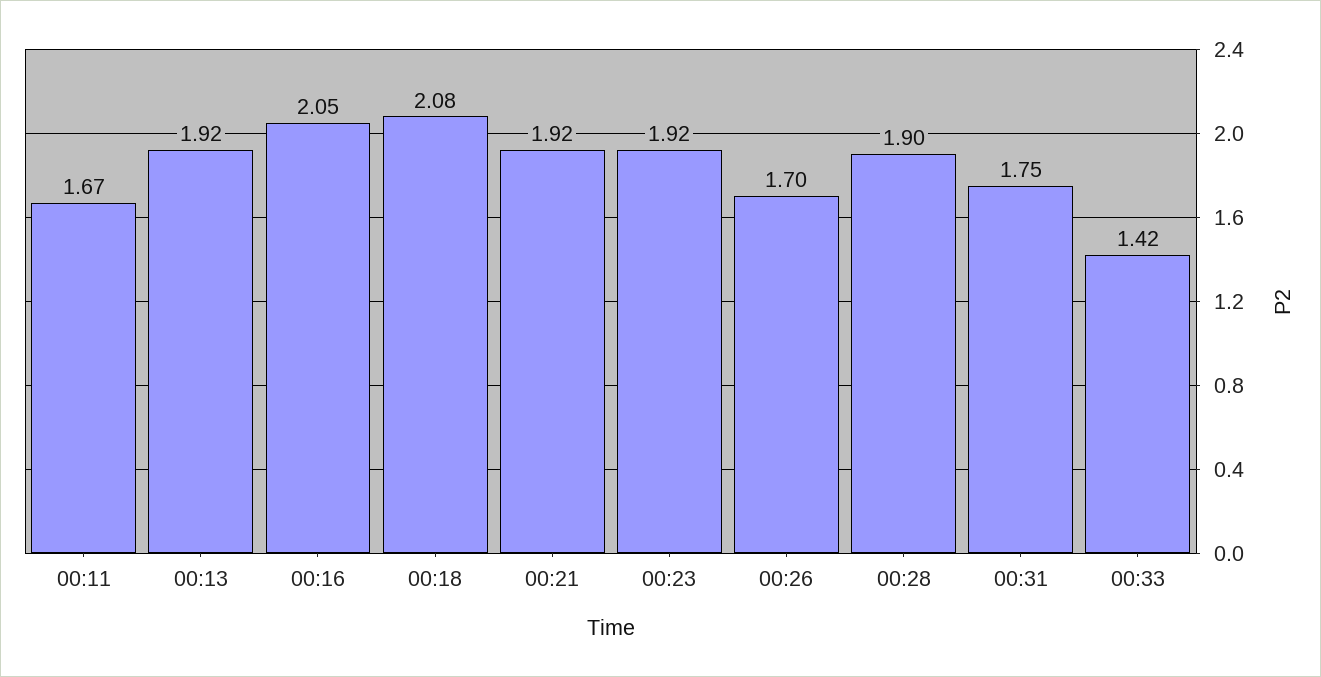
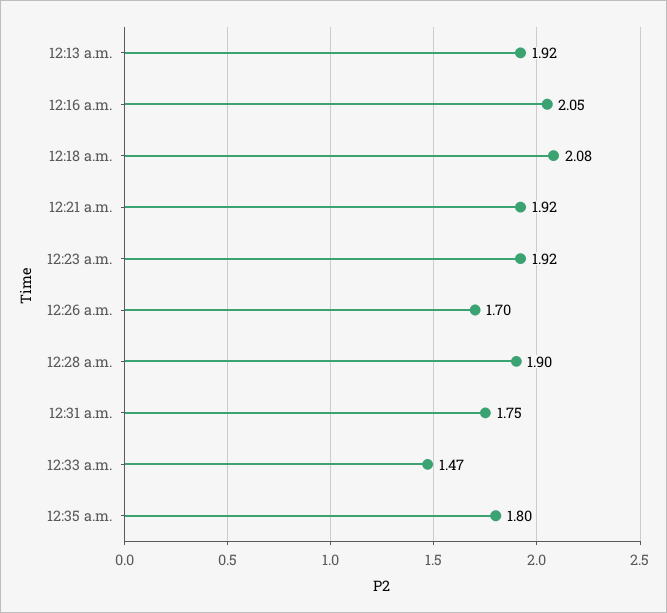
00:11: 1.67 -> none
00:33: 1.42 -> 1.47
12:35 a.m.: none -> 1.8

